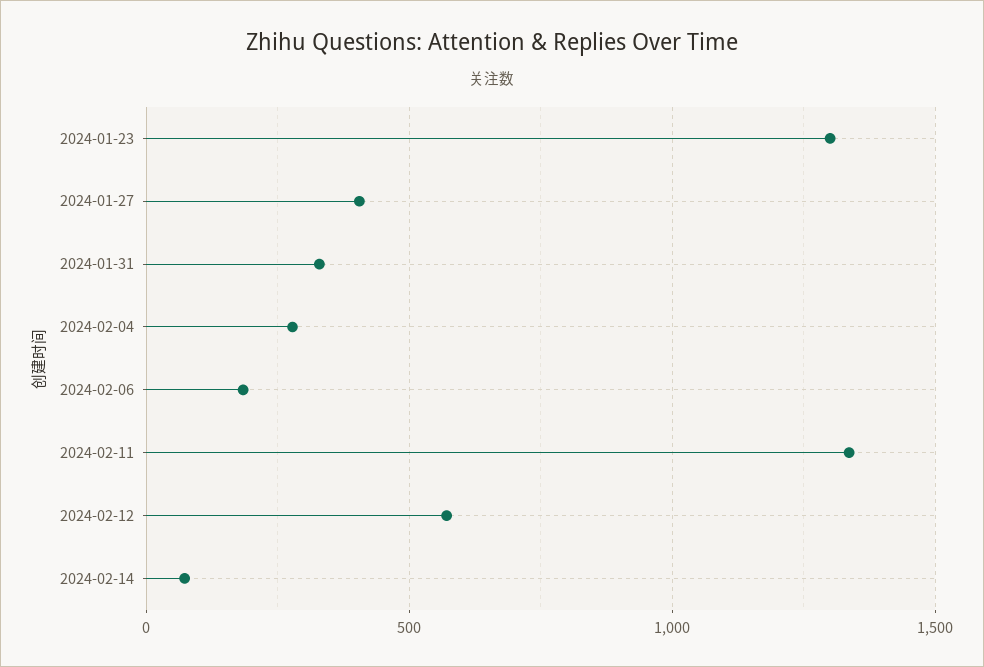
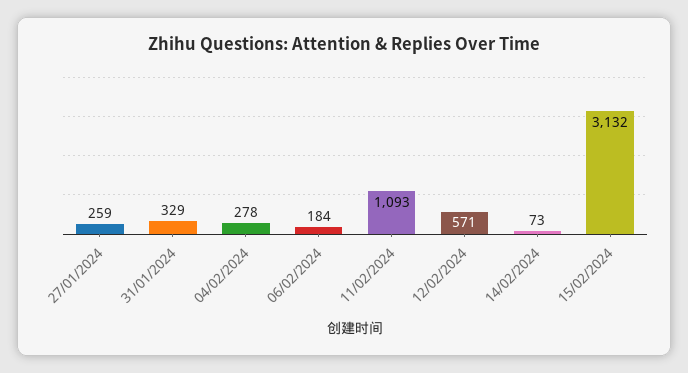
2024-01-23: 1300 -> none
2024-01-27: 400 -> 259
2024-02-11: 1350 -> 1093
15/02/2024: none -> 3132

